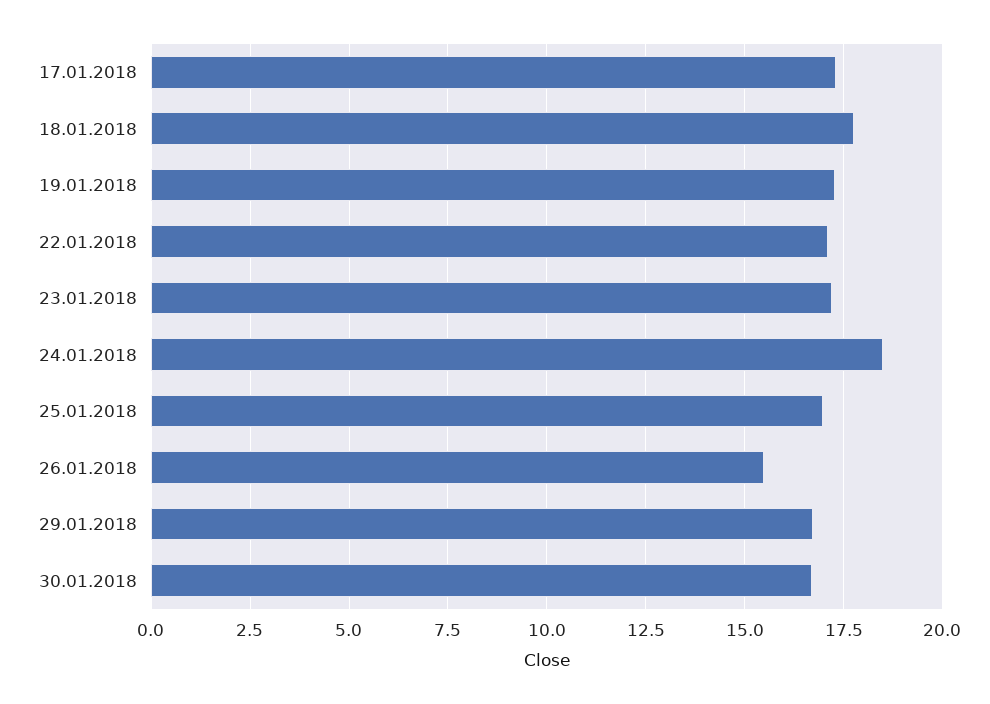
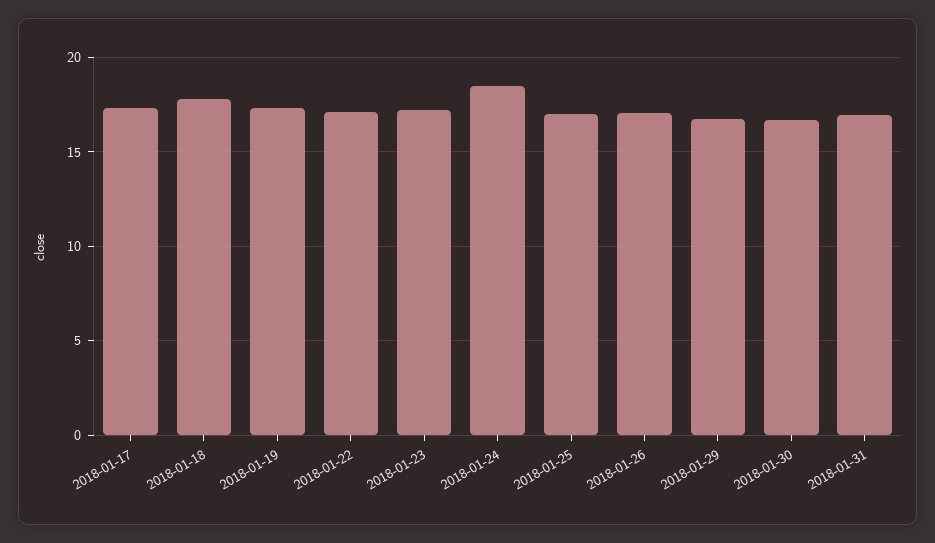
26.01.2018: 15.5 -> 17
2018-01-31: none -> 17

